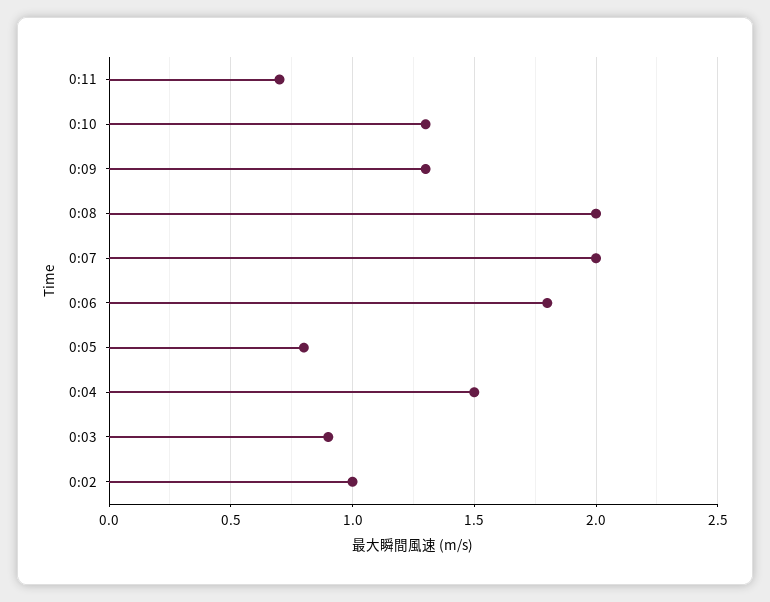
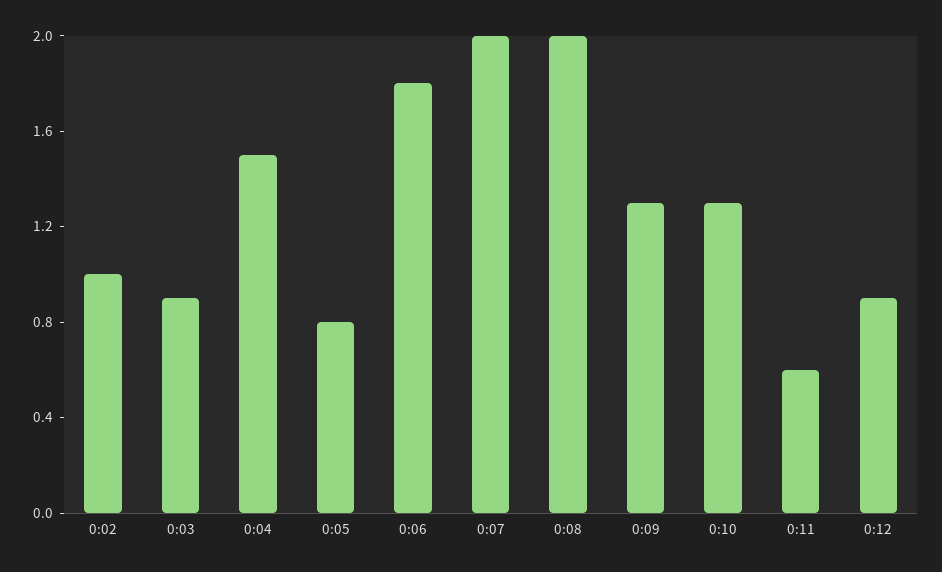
0:11: 0.7 -> 0.6
0:12: none -> 0.9

